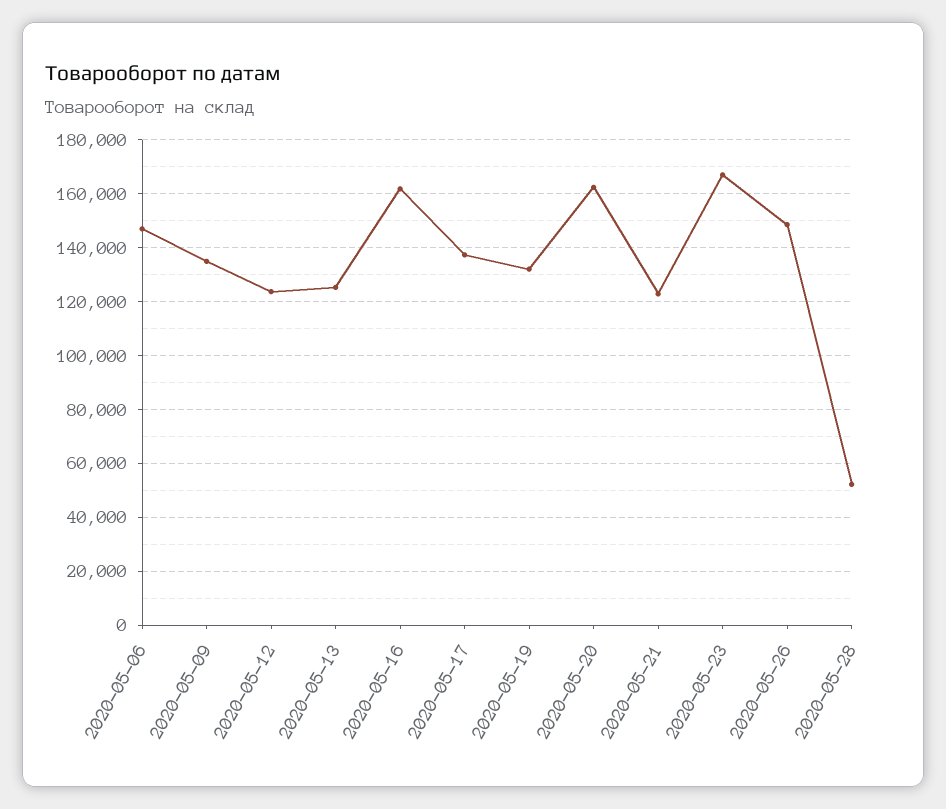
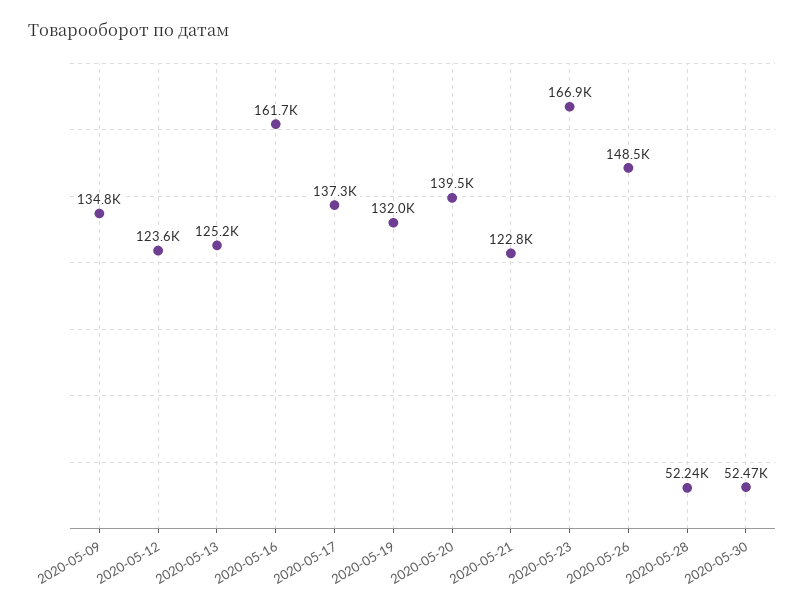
2020-05-06: 147500 -> none
2020-05-20: 162500 -> 139500
2020-05-30: none -> 52470

